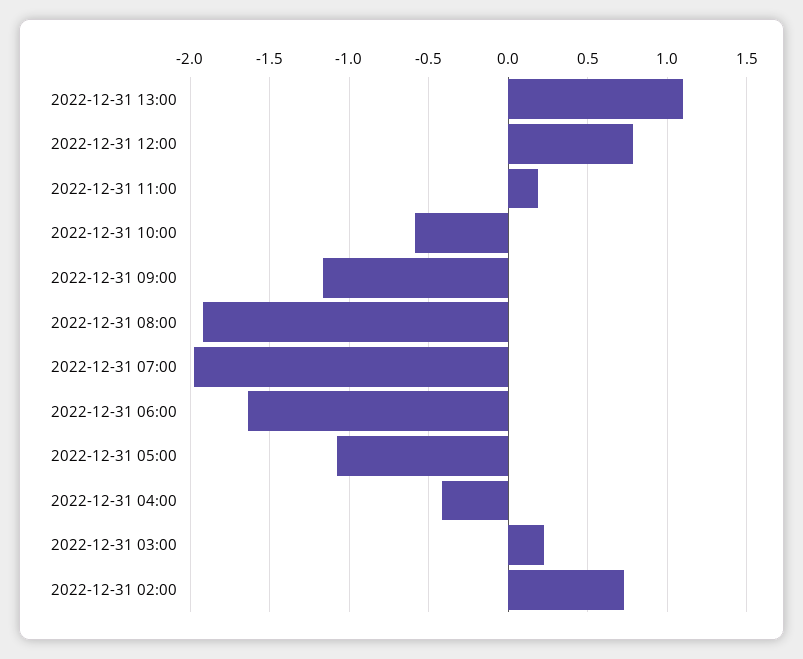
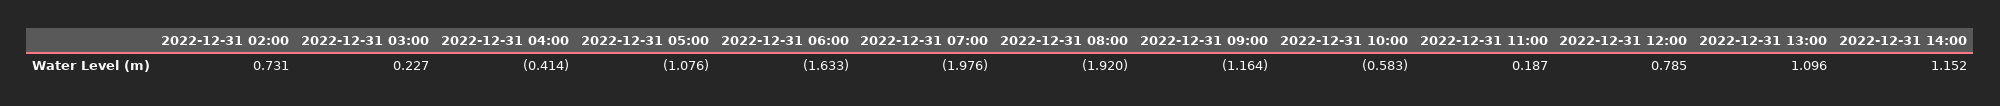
2022-12-31 14:00: none -> 1.152

